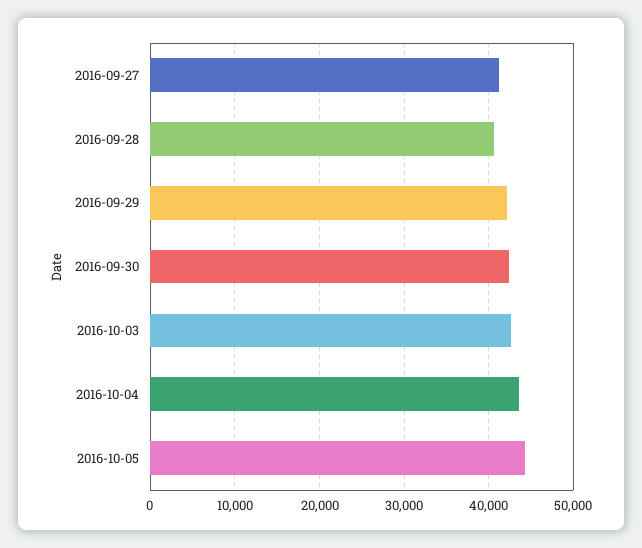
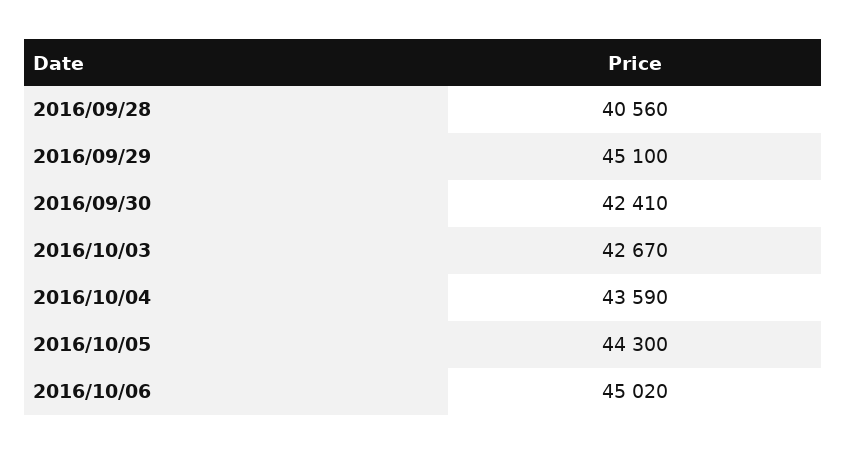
2016-09-27: 41000 -> none
2016-09-29: 42000 -> 45100
2016/10/06: none -> 45020

